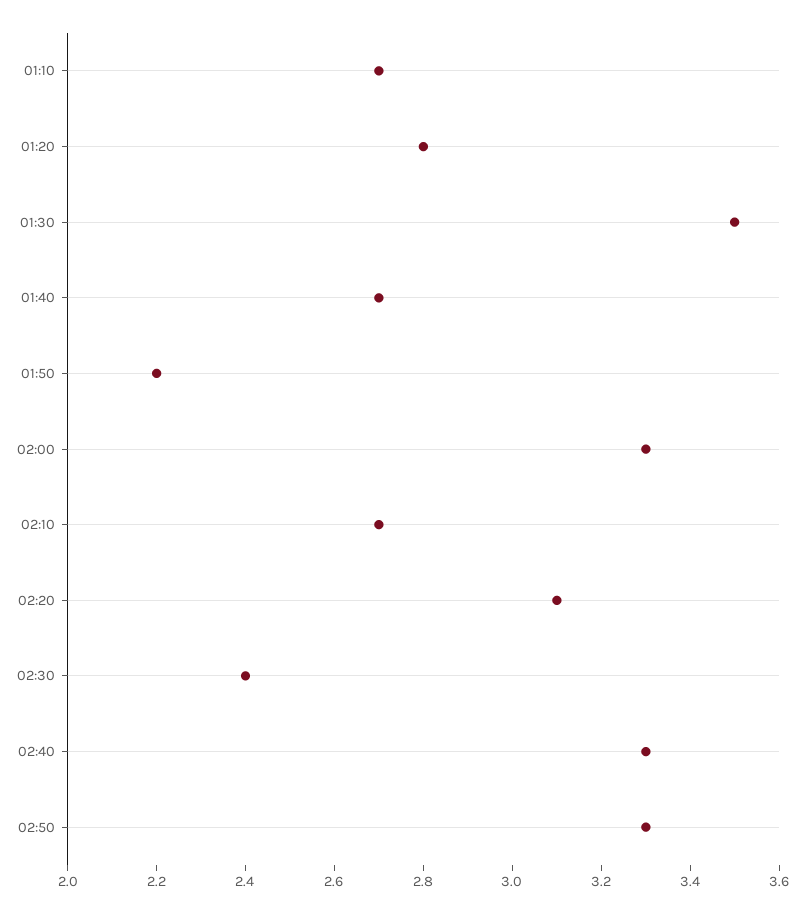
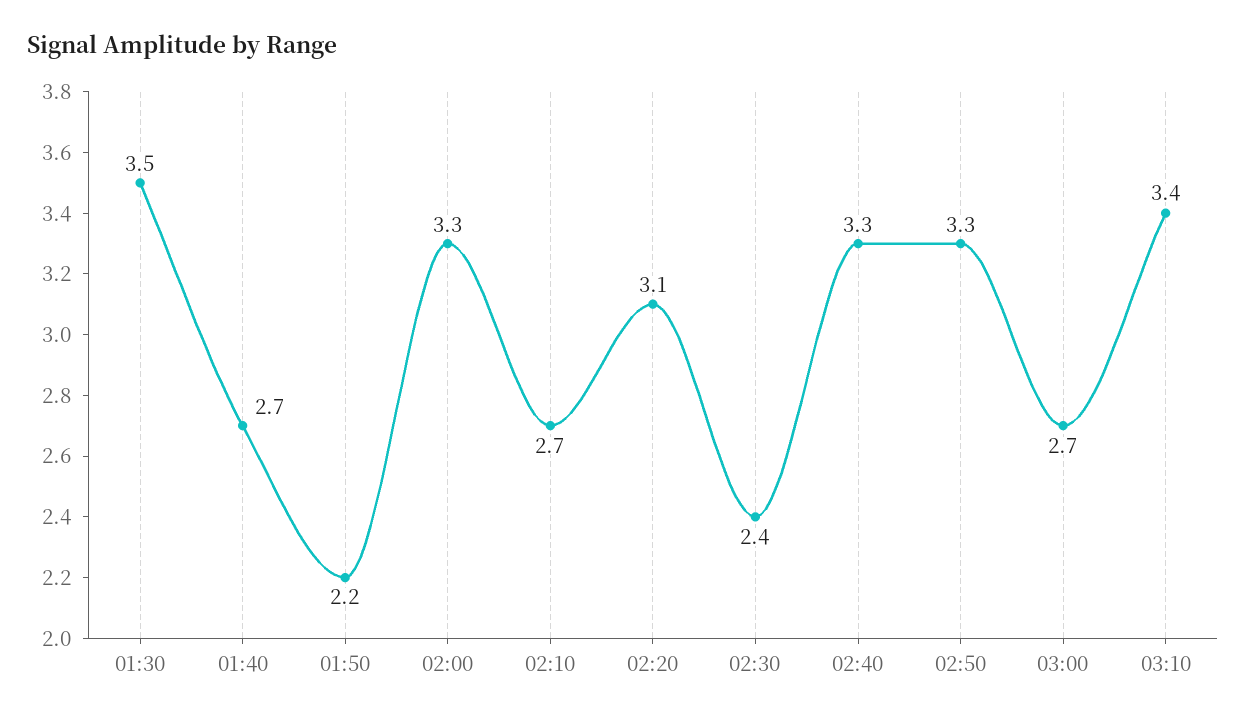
01:10: 2.7 -> none
01:20: 2.8 -> none
03:00: none -> 2.7
03:10: none -> 3.4

